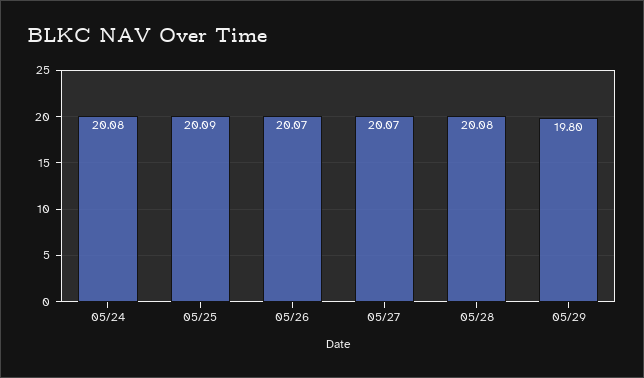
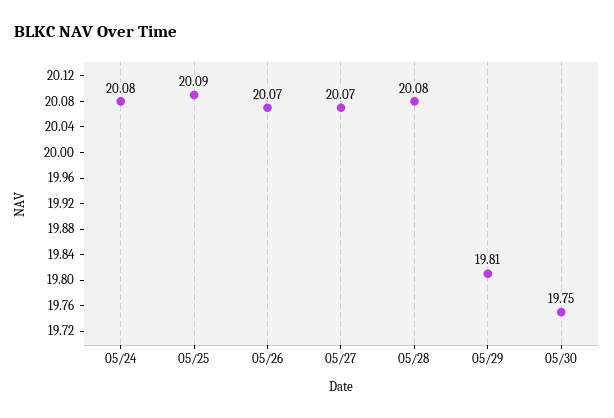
05/29: 19.8 -> 19.81
05/30: none -> 19.75

